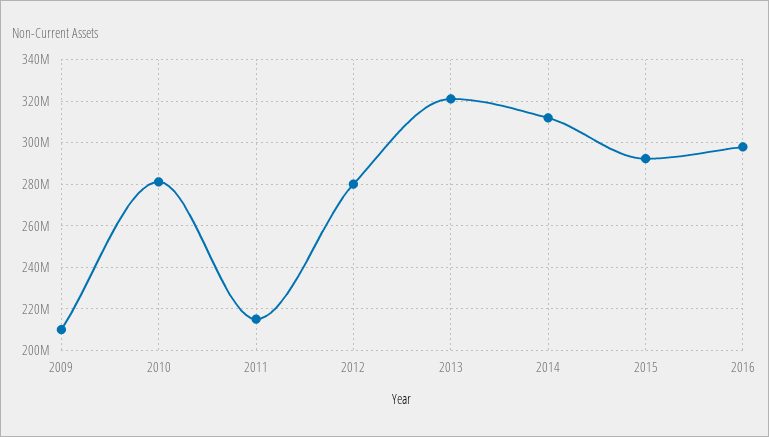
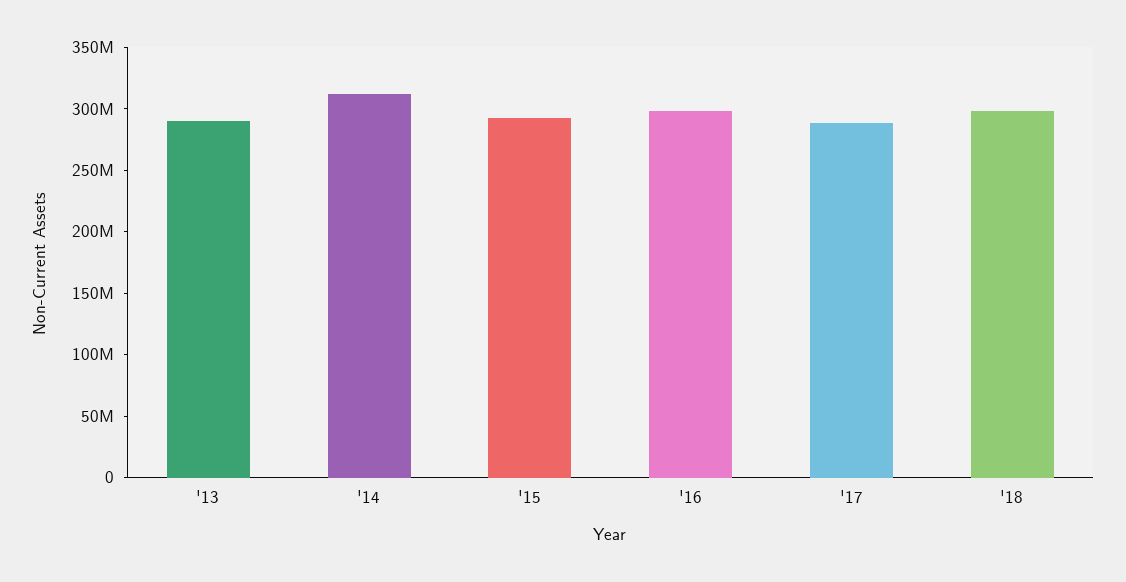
2009: 210000000 -> none
2010: 280000000 -> none
2011: 215000000 -> none
2012: 280000000 -> none
2013: 320000000 -> 290000000
'17: none -> 290000000
'18: none -> 300000000

